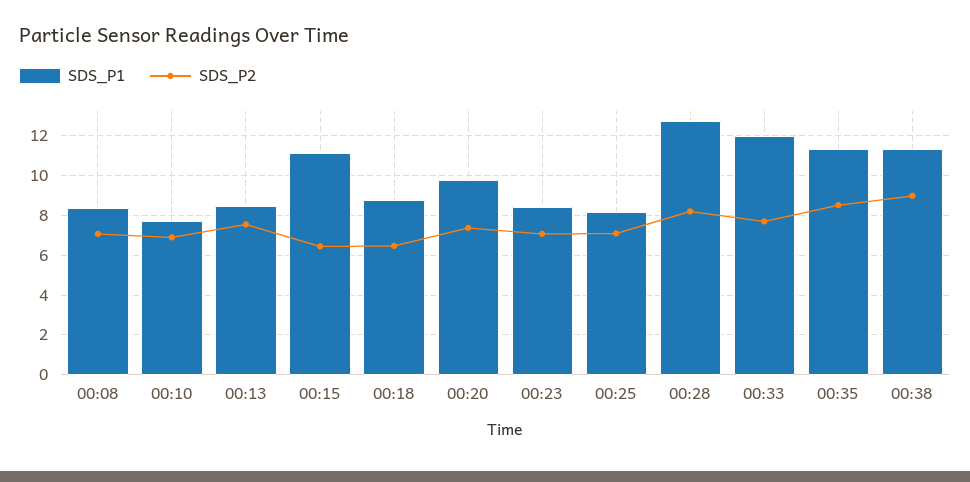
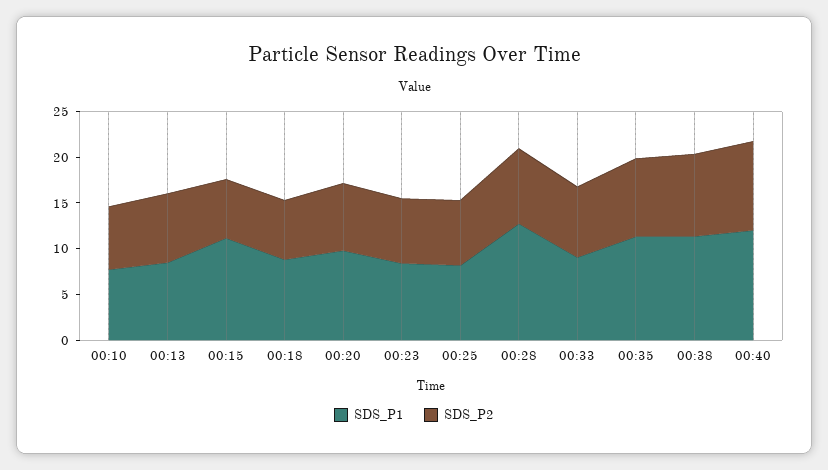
SDS_P1, 00:08: 8.5 -> none
SDS_P2, 00:08: 7 -> none
SDS_P1, 00:33: 12 -> 9
SDS_P1, 00:40: none -> 12
SDS_P2, 00:40: none -> 10

